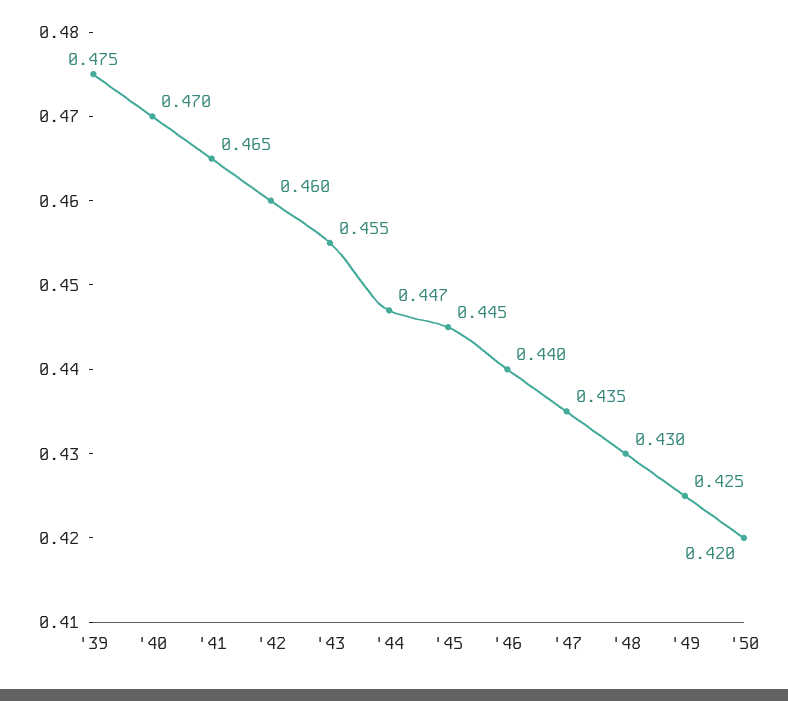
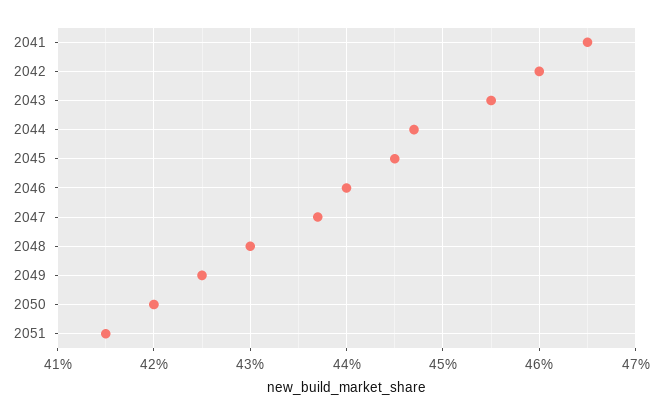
'39: 0.475 -> none
'40: 0.47 -> none
'47: 0.435 -> 0.437
2051: none -> 0.415

